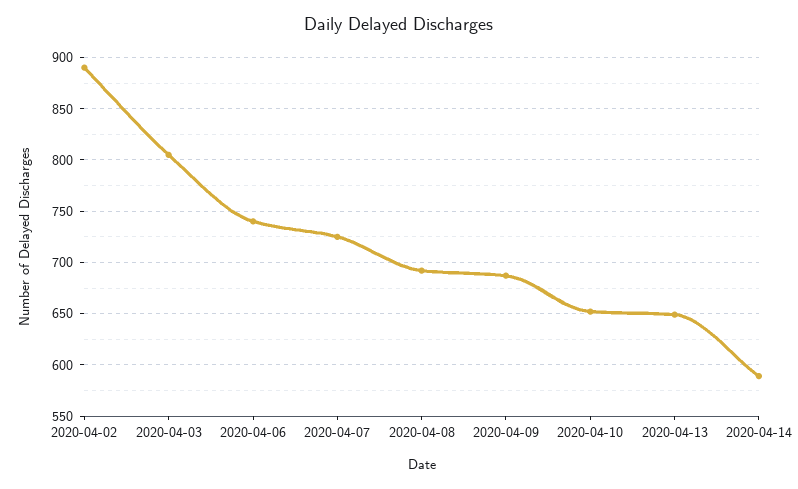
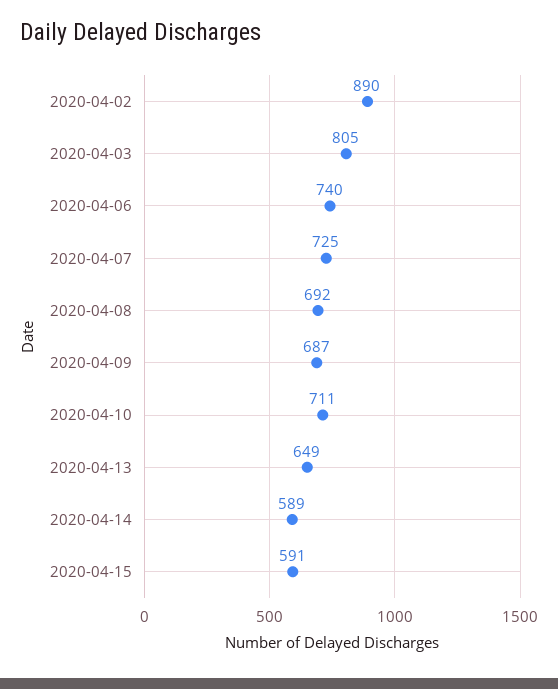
2020-04-10: 650 -> 711
2020-04-15: none -> 591

